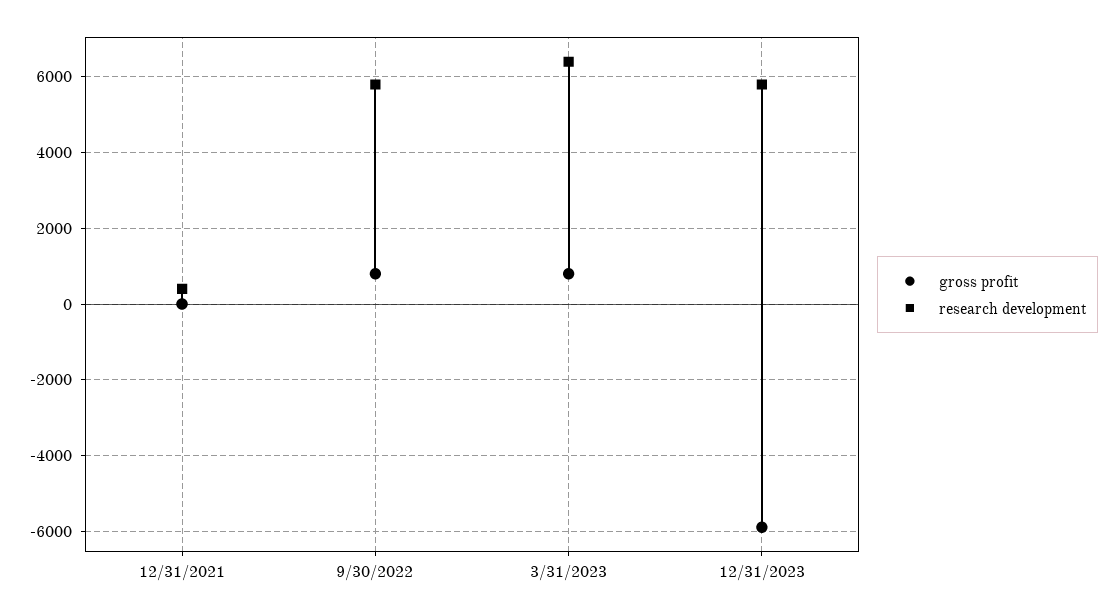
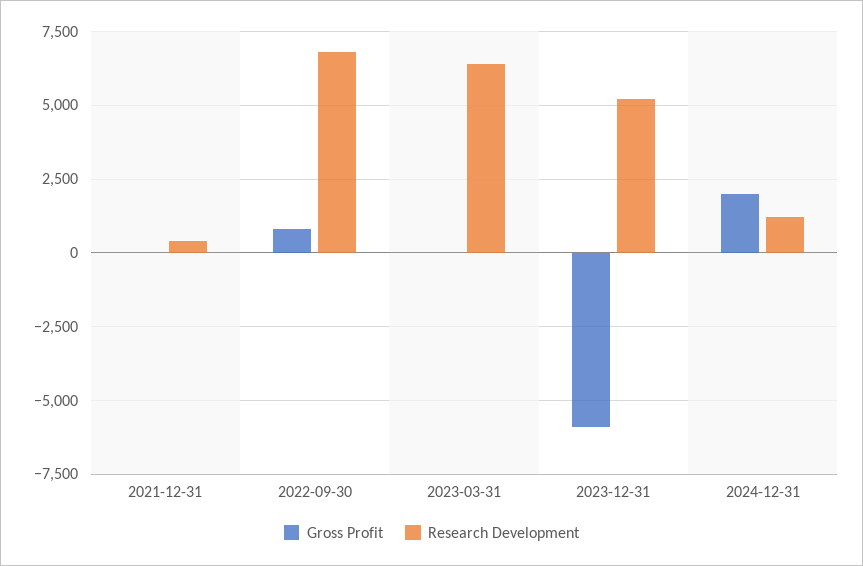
research development, 9/30/2022: 5800 -> 6750
gross profit, 3/31/2023: 800 -> 0
research development, 12/31/2023: 5800 -> 5250
gross profit, 2024-12-31: none -> 2000
research development, 2024-12-31: none -> 1250

